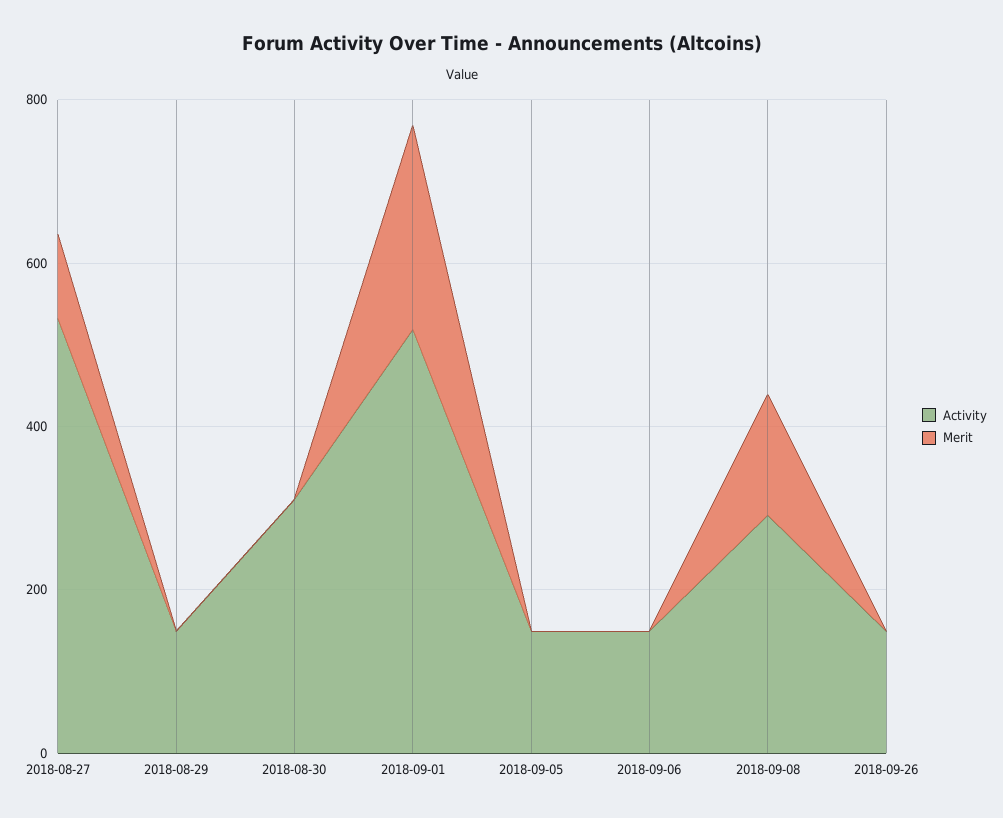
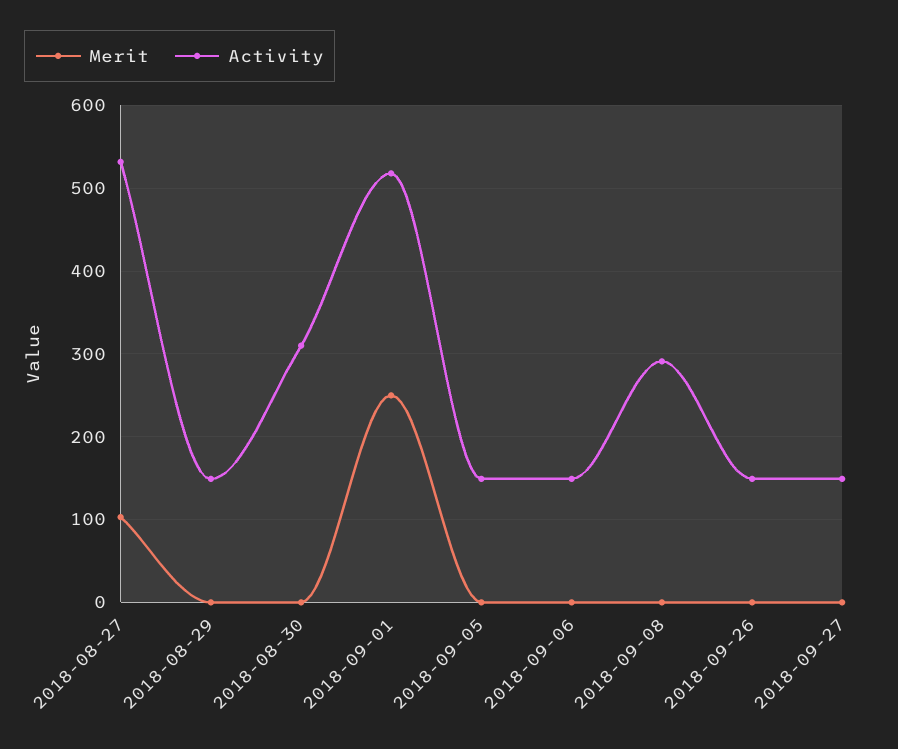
Merit, 2018-09-08: 150 -> 0
Merit, 2018-09-27: none -> 0
Activity, 2018-09-27: none -> 150

